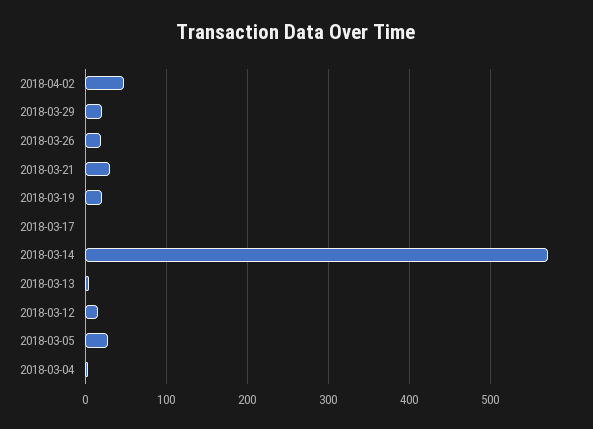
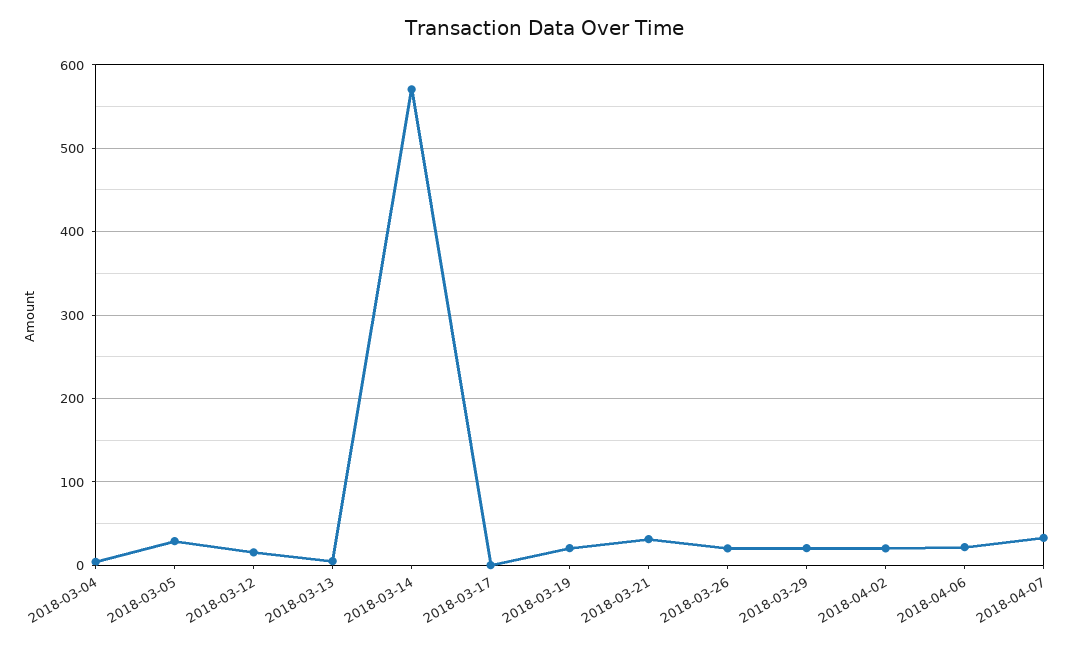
2018-04-02: 50 -> 20
2018-04-06: none -> 20
2018-04-07: none -> 30

